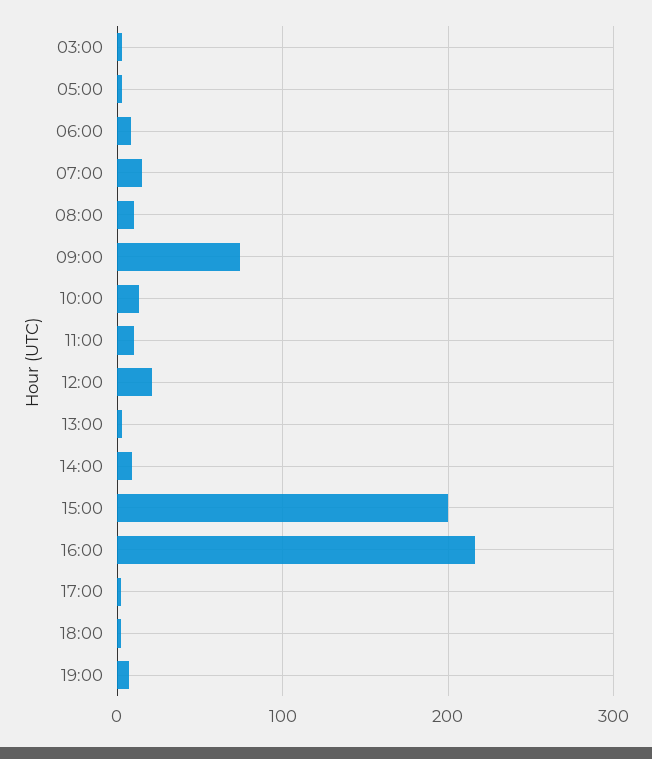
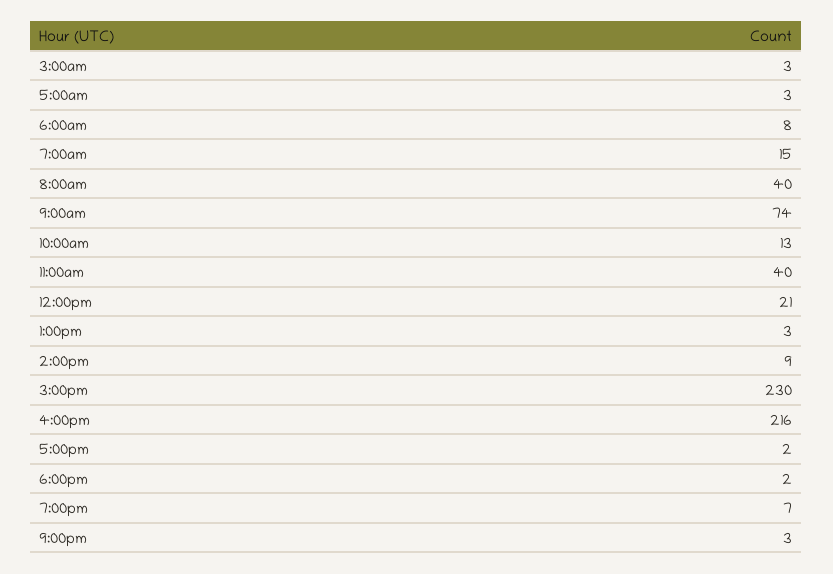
08:00: 10 -> 40
11:00: 10 -> 40
15:00: 200 -> 230
9:00pm: none -> 3

